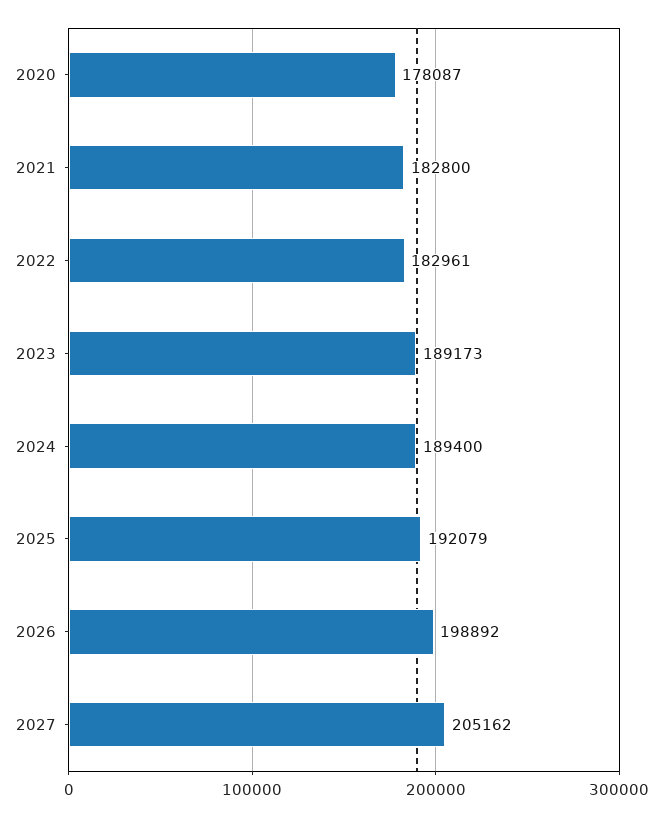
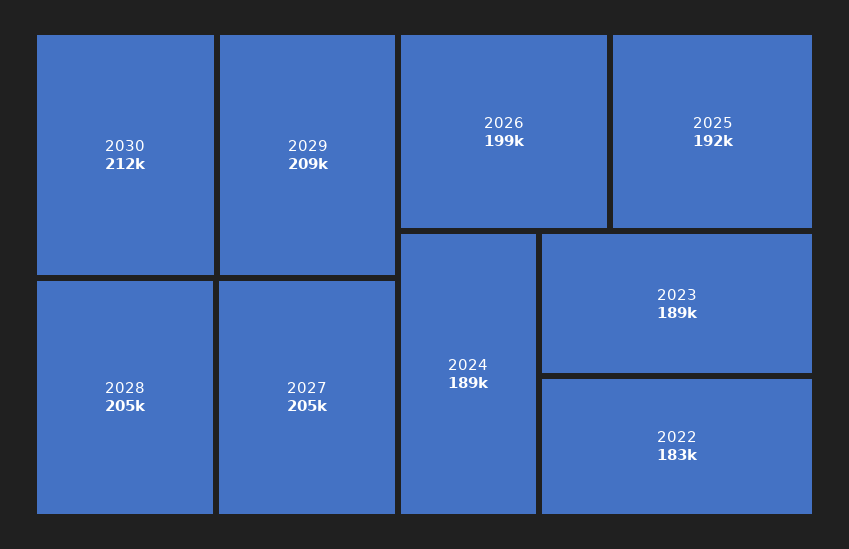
2020: 178087 -> none
2021: 182800 -> none
2030: none -> 212000
2029: none -> 209000
2028: none -> 205000

